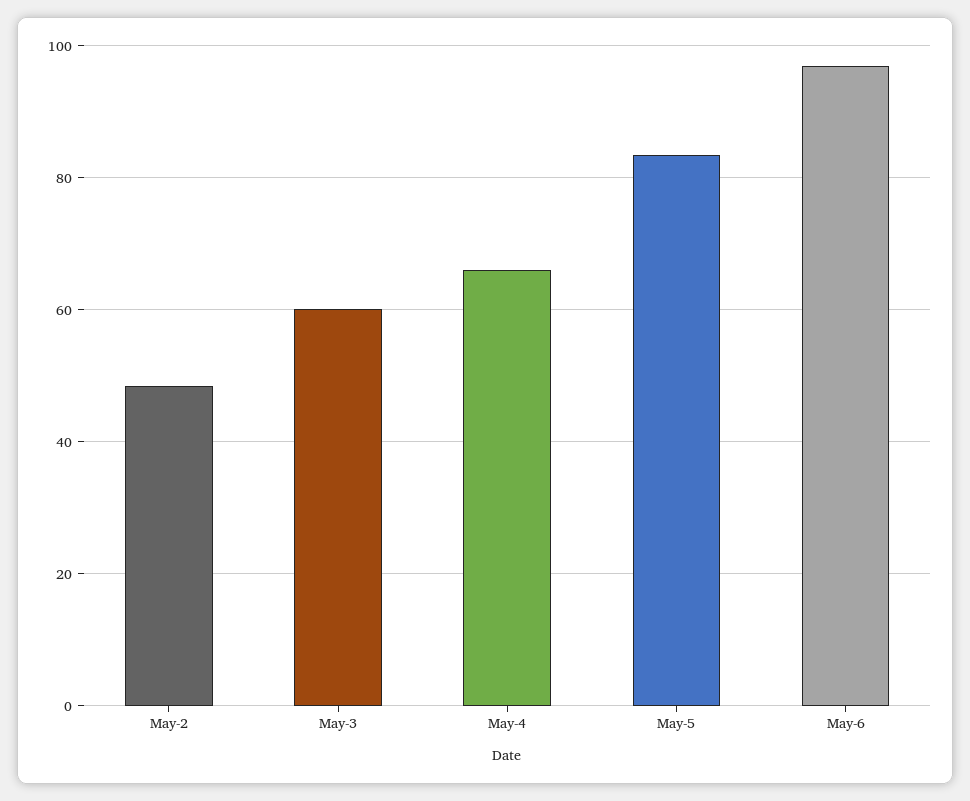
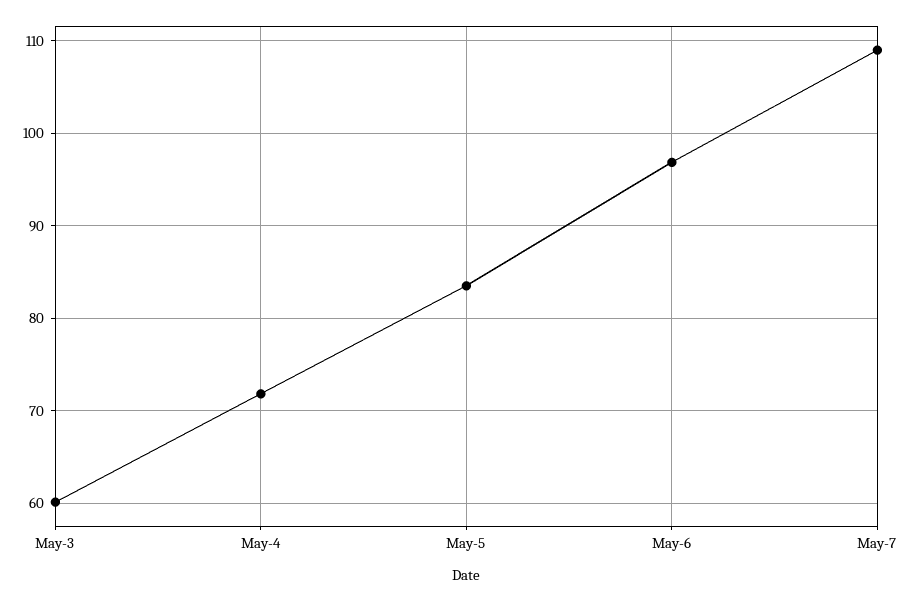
May-2: 48 -> none
May-4: 66 -> 72
May-7: none -> 109

